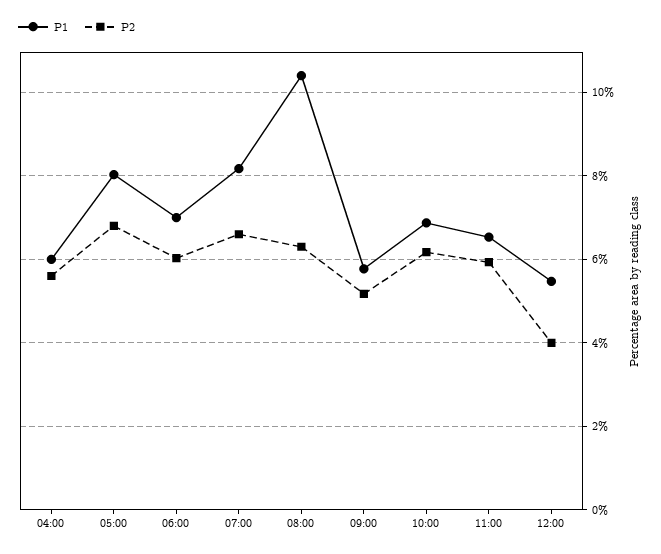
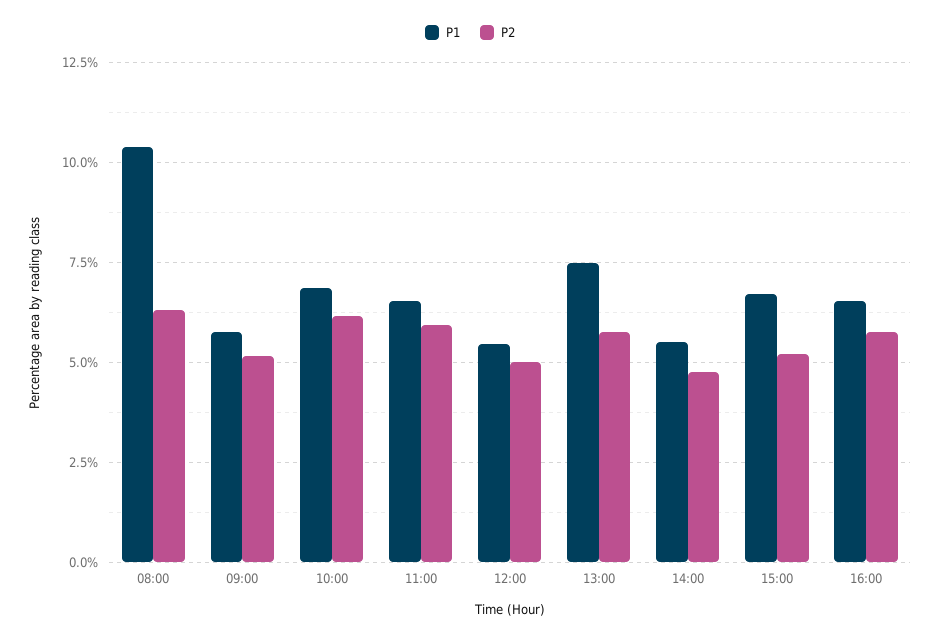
P1, 04:00: 6 -> none
P2, 04:00: 5.6 -> none
P1, 05:00: 8 -> none
P2, 05:00: 6.8 -> none
P1, 06:00: 7 -> none
P2, 06:00: 6 -> none
P1, 07:00: 8.2 -> none
P2, 07:00: 6.6 -> none
P2, 12:00: 4 -> 5
P1, 13:00: none -> 7.5
P2, 13:00: none -> 5.75
P1, 14:00: none -> 5.5
P2, 14:00: none -> 4.75
P1, 15:00: none -> 6.75
P2, 15:00: none -> 5.25
P1, 16:00: none -> 6.5
P2, 16:00: none -> 5.75

